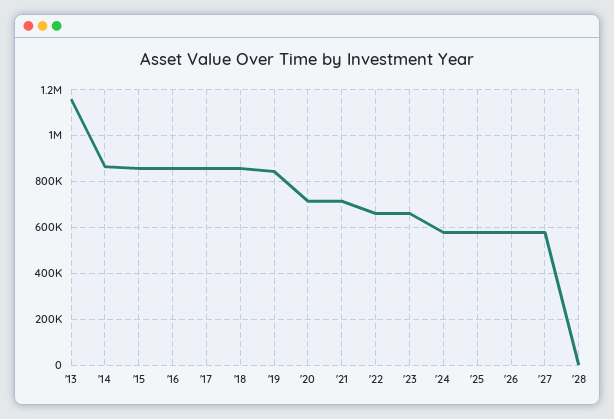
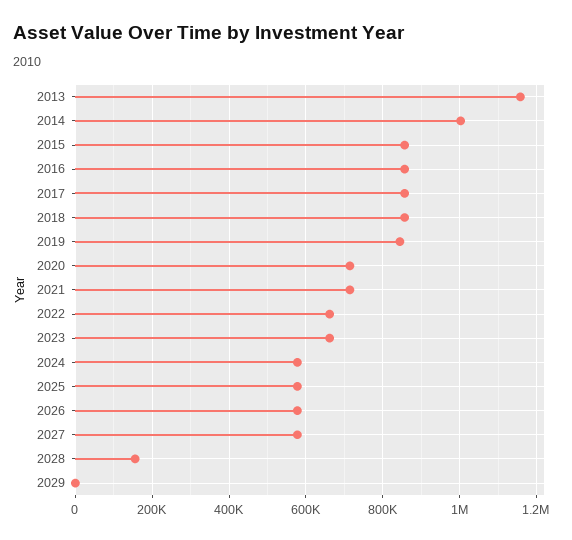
'14: 850000 -> 1000000
'28: 0 -> 160000
2029: none -> 0

